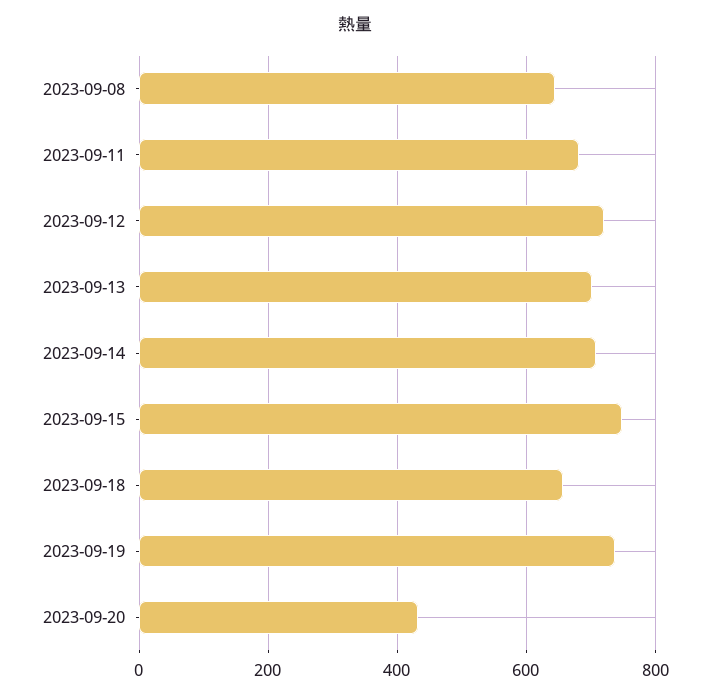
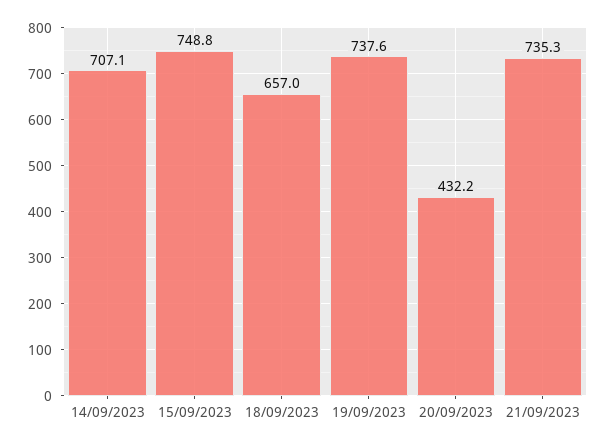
2023-09-08: 640 -> none
2023-09-11: 680 -> none
2023-09-12: 720 -> none
2023-09-13: 700 -> none
21/09/2023: none -> 735.3

